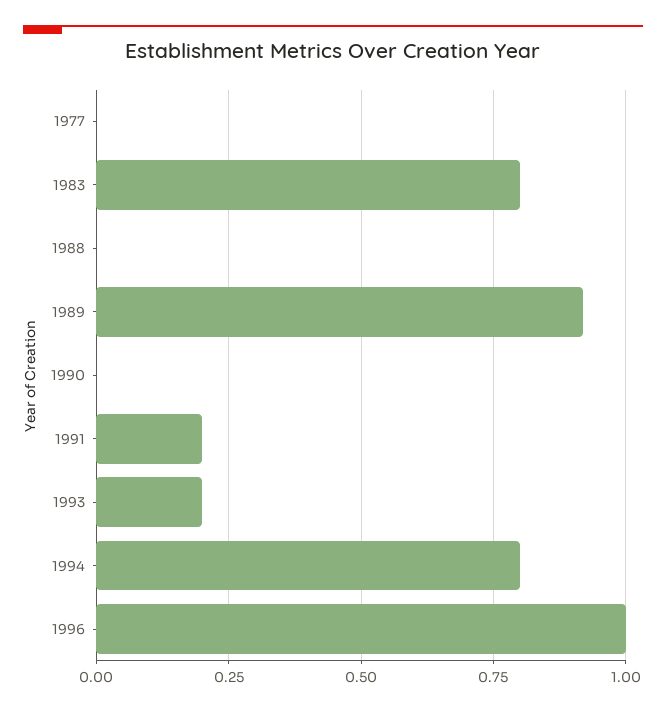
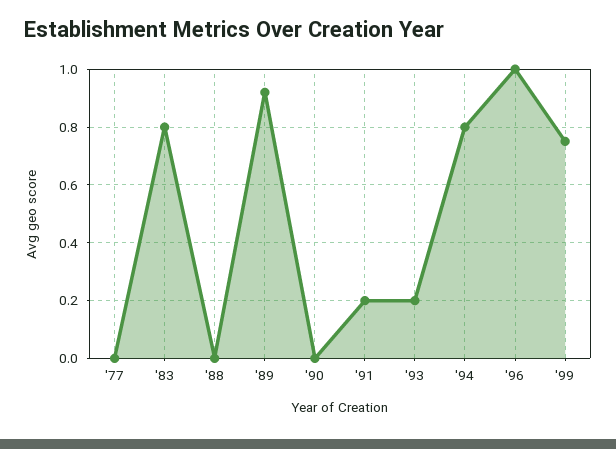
'99: none -> 0.75

